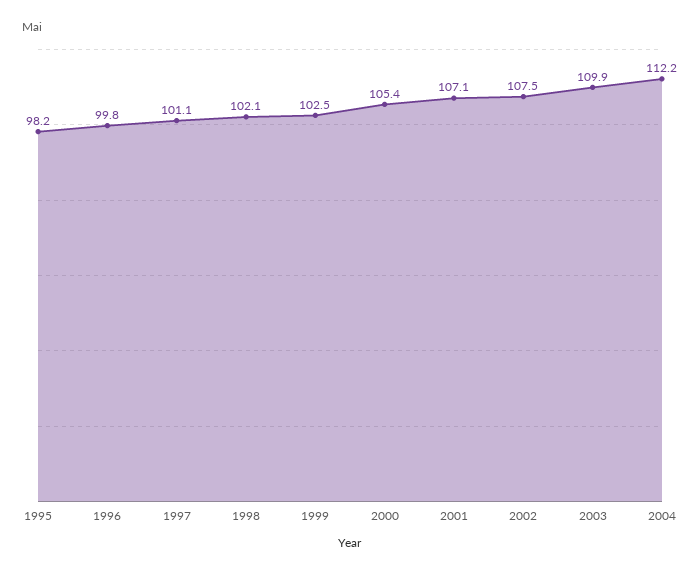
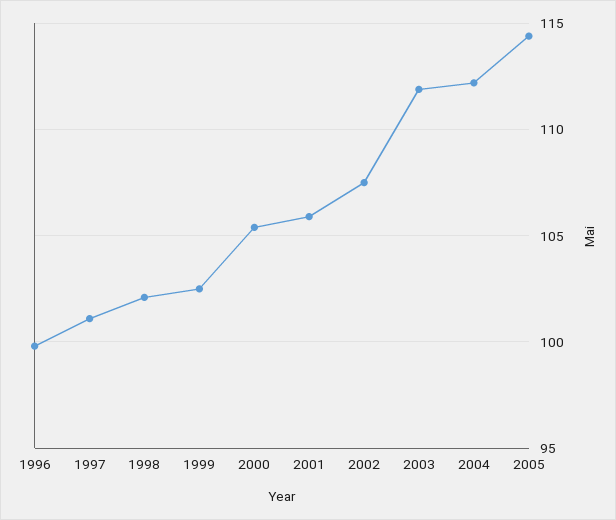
1995: 98.2 -> none
2001: 107.1 -> 106
2003: 109.9 -> 112
2005: none -> 114.5

